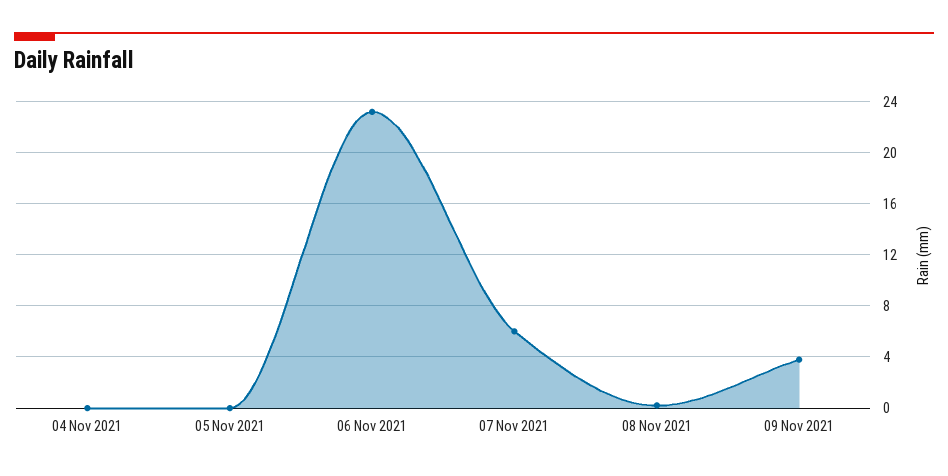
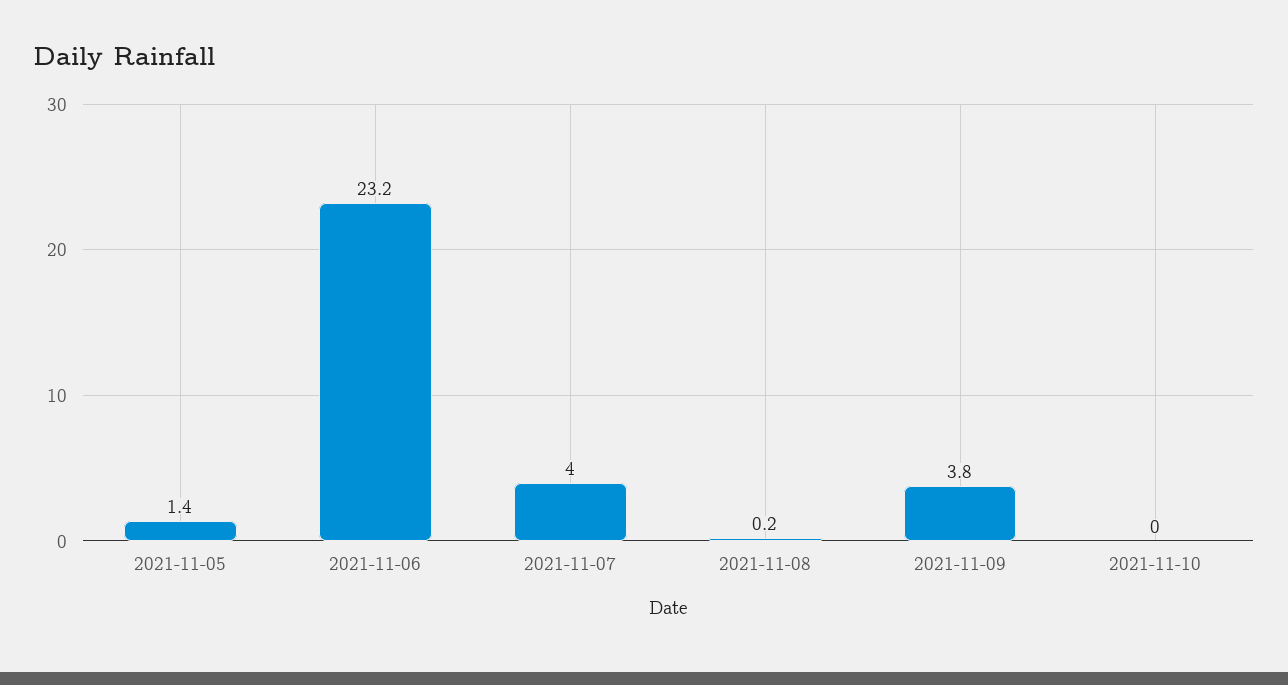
04 Nov 2021: 0 -> none
05 Nov 2021: 0 -> 1.4
07 Nov 2021: 6 -> 4
2021-11-10: none -> 0

